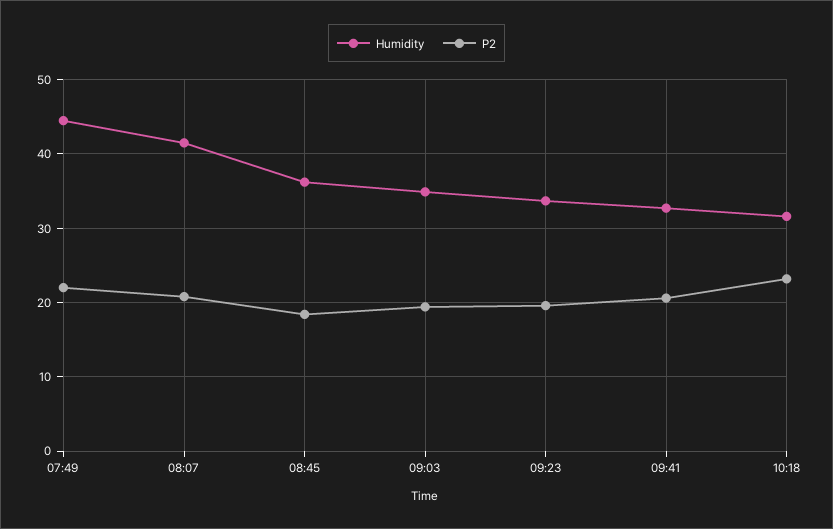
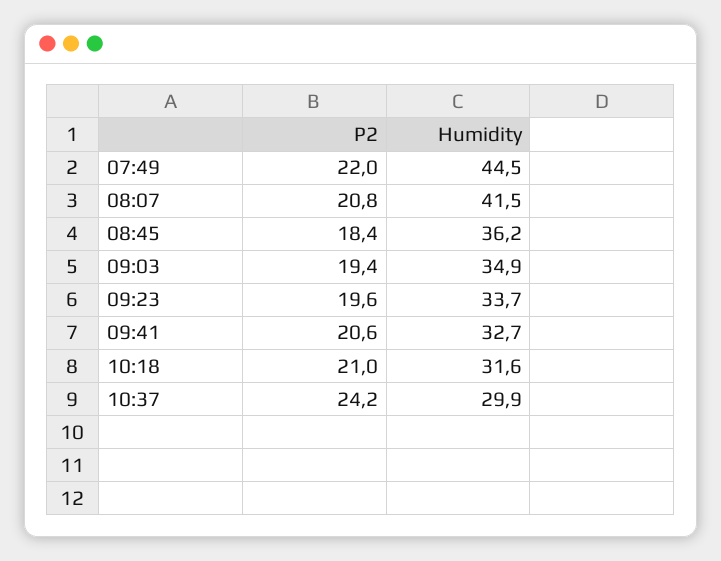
P2, 10:18: 23 -> 21
P2, 10:37: none -> 24.2
Humidity, 10:37: none -> 29.9

